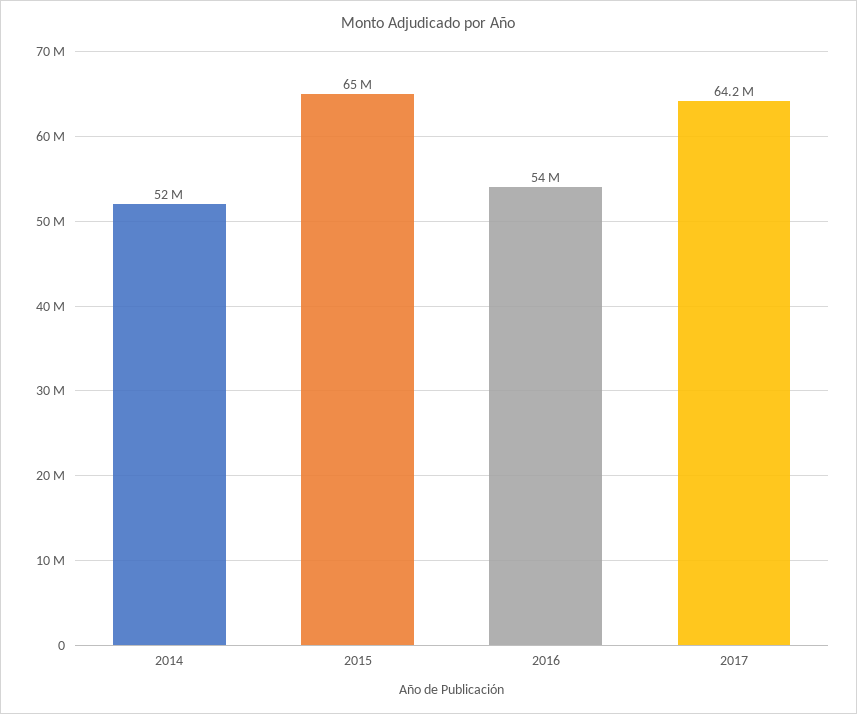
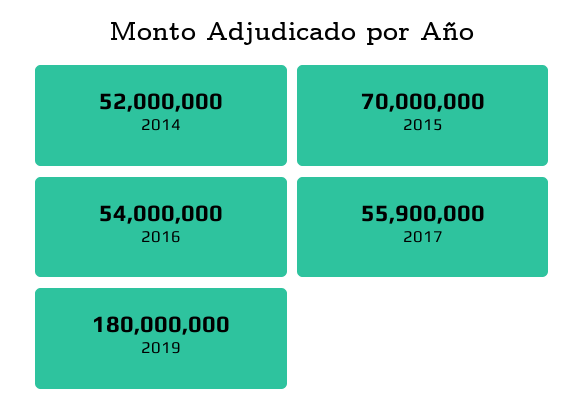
2015: 65000000 -> 70000000
2017: 64200000 -> 55900000
2019: none -> 180000000

